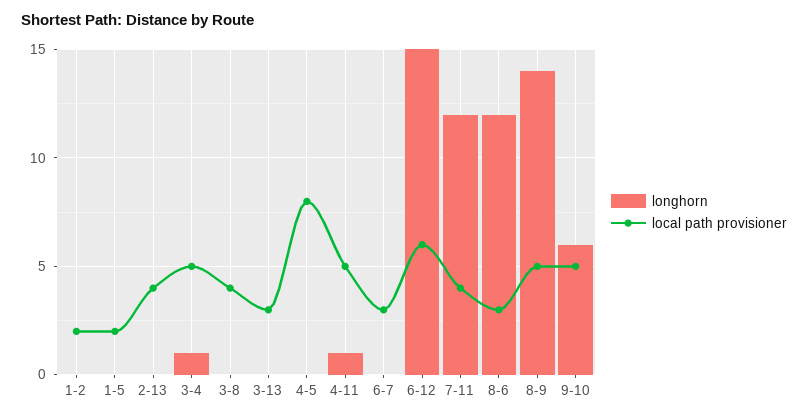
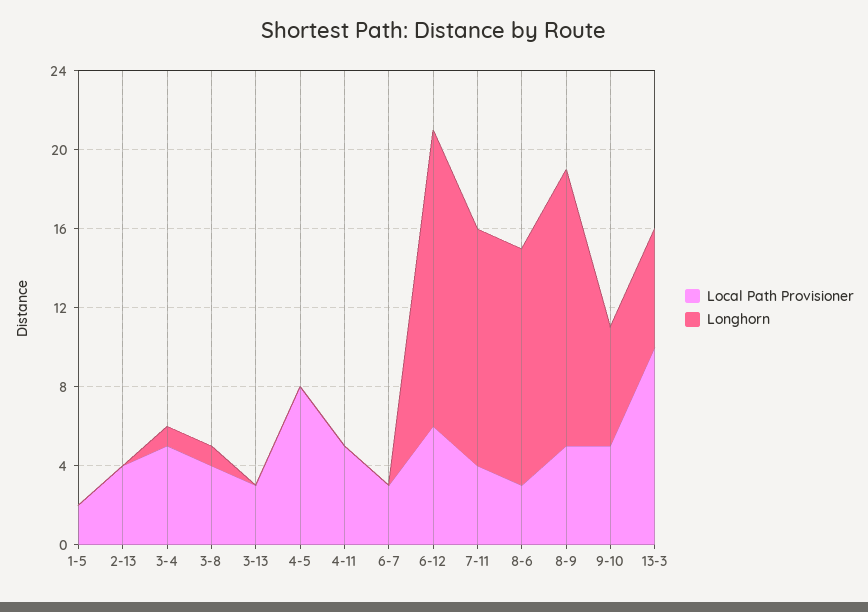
longhorn, 1-2: 0 -> none
local path provisioner, 1-2: 2 -> none
longhorn, 3-8: 0 -> 1
longhorn, 4-11: 1 -> 0
local path provisioner, 13-3: none -> 10
longhorn, 13-3: none -> 6

